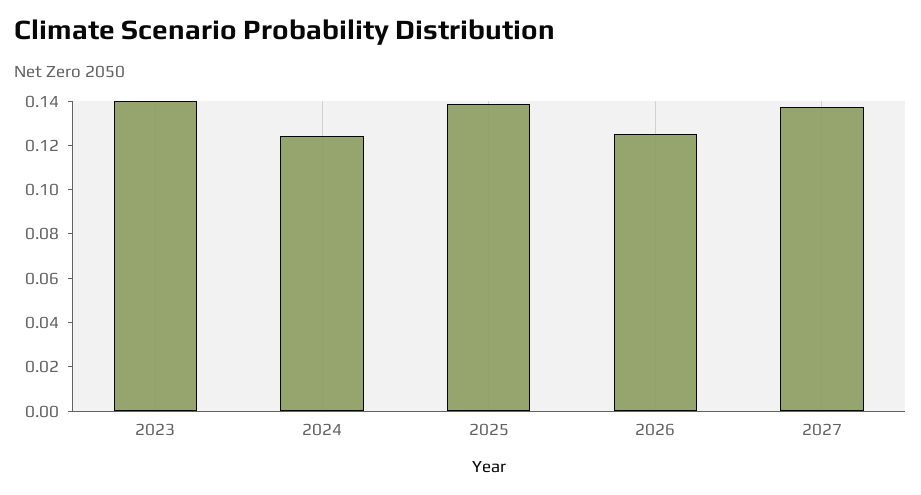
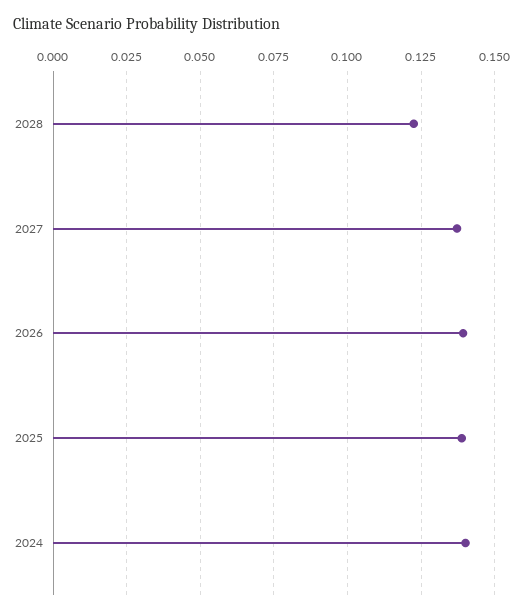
2023: 0.14 -> none
2024: 0.125 -> 0.14
2026: 0.125 -> 0.14
2028: none -> 0.1225

